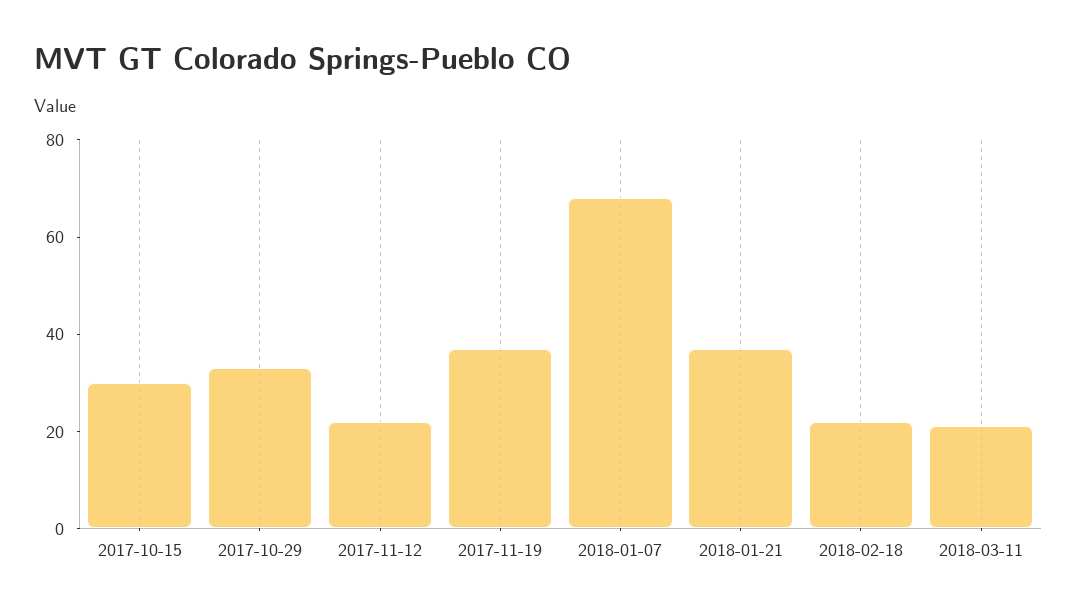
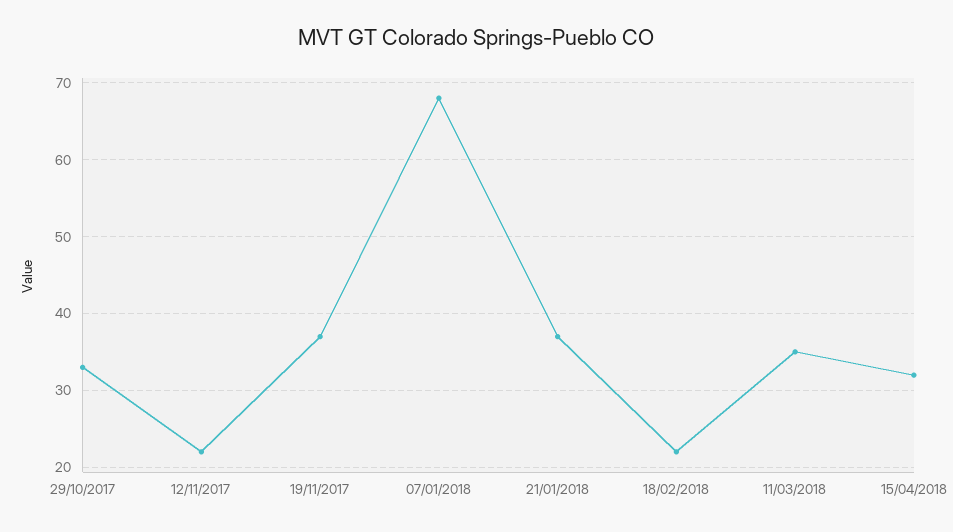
2017-10-15: 30 -> none
2018-03-11: 20 -> 35
15/04/2018: none -> 32

